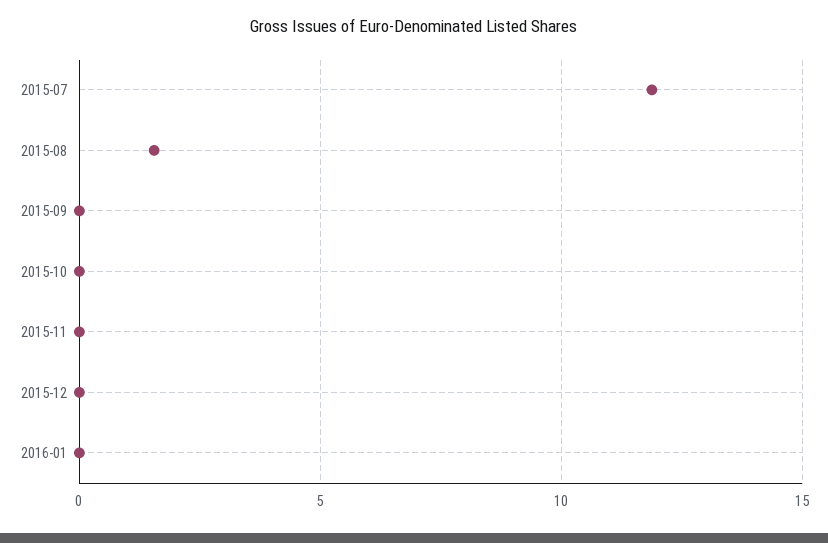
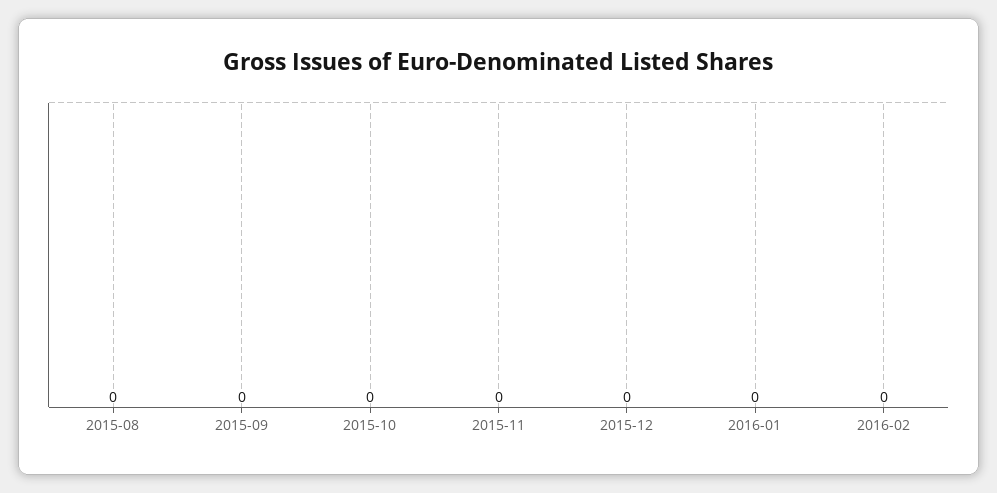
2015-07: 12 -> none
2015-08: 1.5 -> 0
2016-02: none -> 0

